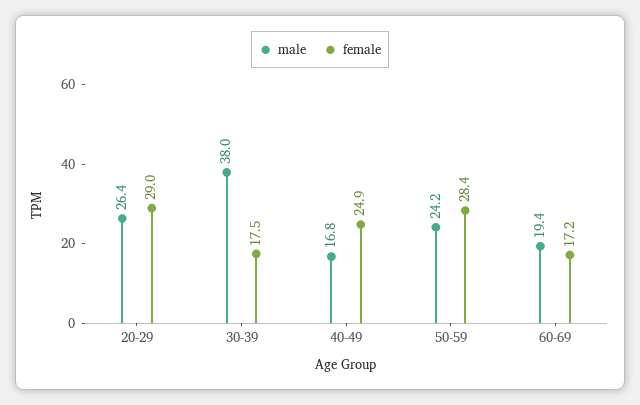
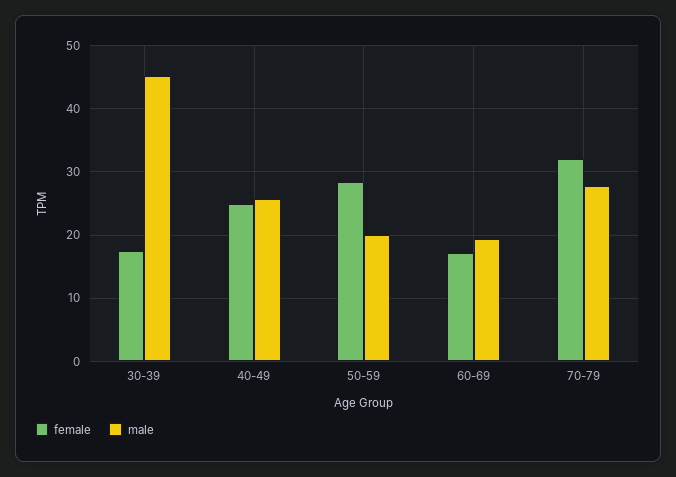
male, 20-29: 26.4 -> none
female, 20-29: 29 -> none
male, 30-39: 38 -> 45
male, 40-49: 16.8 -> 26
male, 50-59: 24.2 -> 20
female, 70-79: none -> 32
male, 70-79: none -> 28

